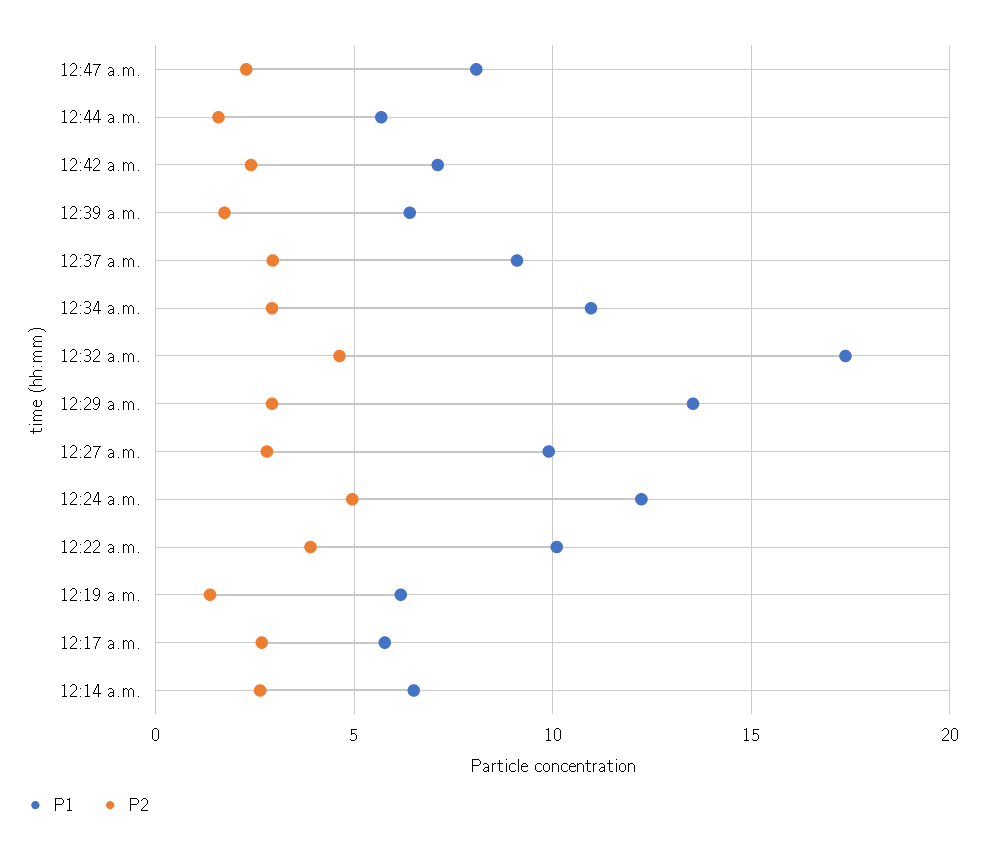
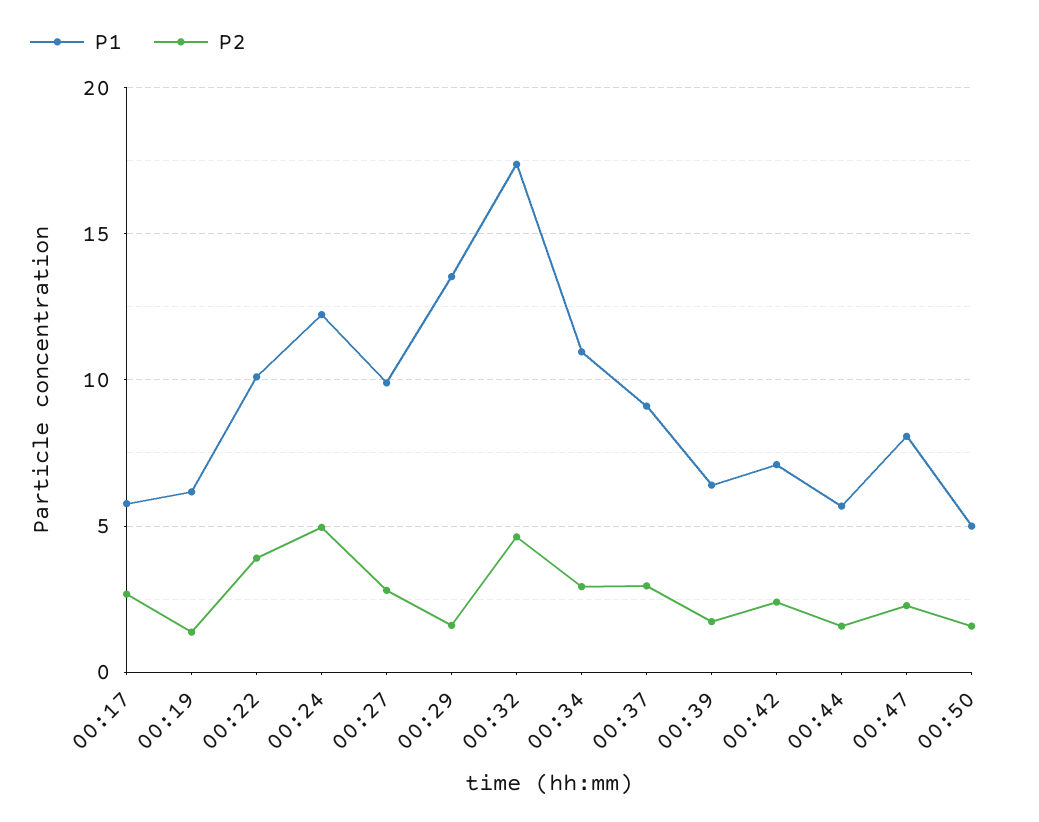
P2, 12:29 a.m.: 3 -> 1.5
P1, 12:14 a.m.: 6.5 -> none
P2, 12:14 a.m.: 2.5 -> none
P1, 00:50: none -> 5
P2, 00:50: none -> 1.5

